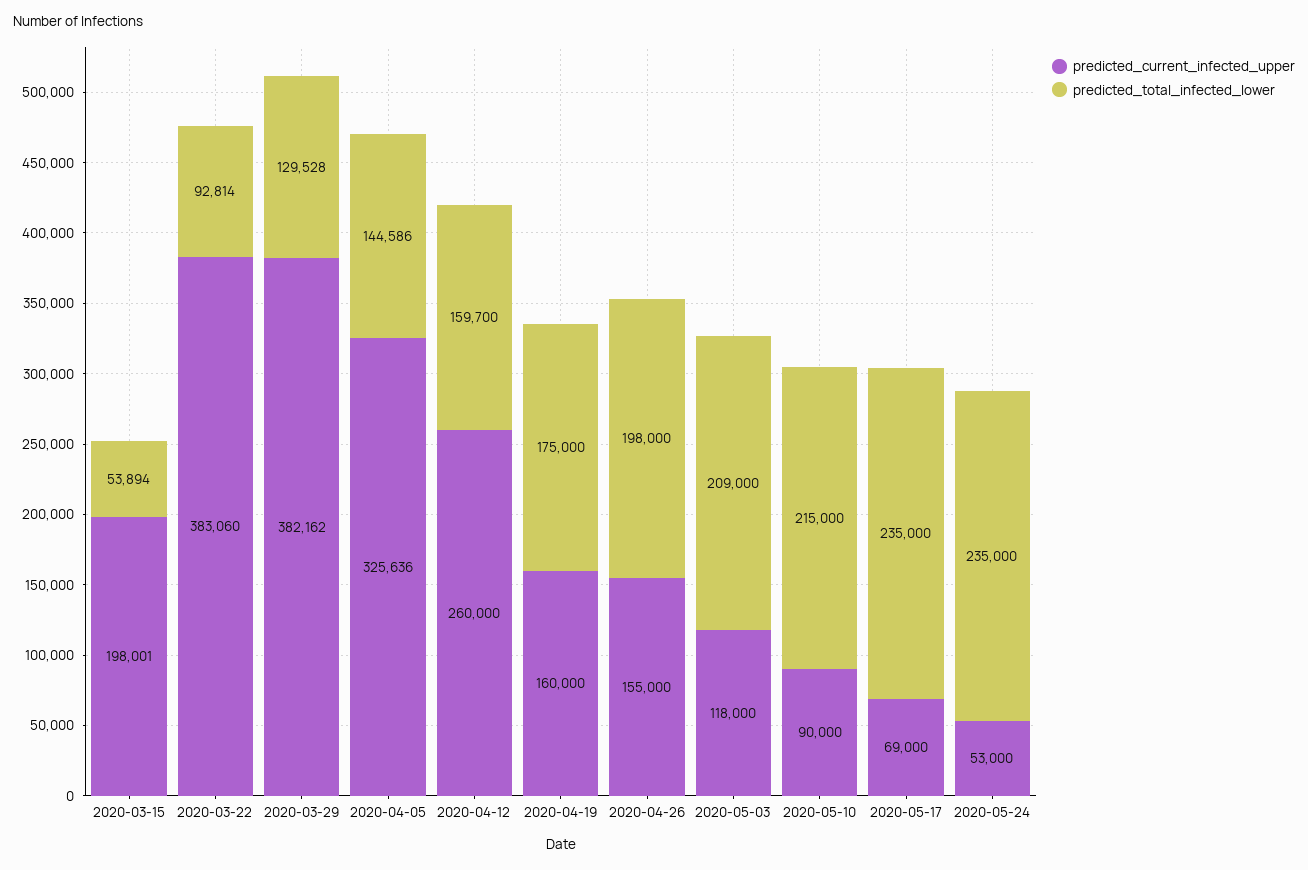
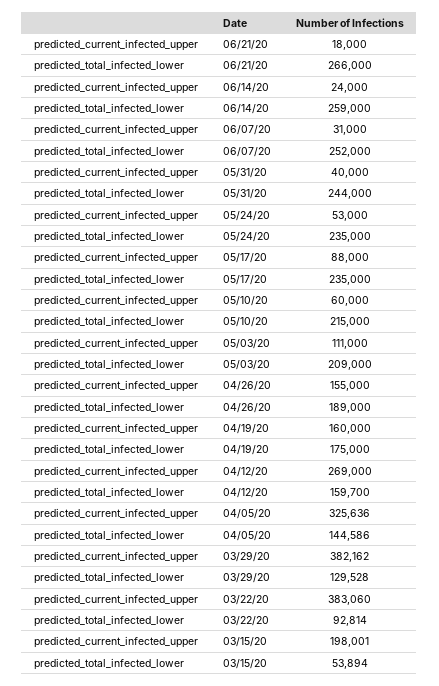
predicted_current_infected_upper, 2020-04-12: 260000 -> 269000
predicted_total_infected_lower, 2020-04-26: 198000 -> 189000
predicted_current_infected_upper, 2020-05-03: 118000 -> 111000
predicted_current_infected_upper, 2020-05-10: 90000 -> 60000
predicted_current_infected_upper, 2020-05-17: 69000 -> 88000
predicted_current_infected_upper, 06/21/20: none -> 18000
predicted_total_infected_lower, 06/21/20: none -> 266000
predicted_current_infected_upper, 06/14/20: none -> 24000
predicted_total_infected_lower, 06/14/20: none -> 259000
predicted_current_infected_upper, 06/07/20: none -> 31000
predicted_total_infected_lower, 06/07/20: none -> 252000
predicted_current_infected_upper, 05/31/20: none -> 40000
predicted_total_infected_lower, 05/31/20: none -> 244000

